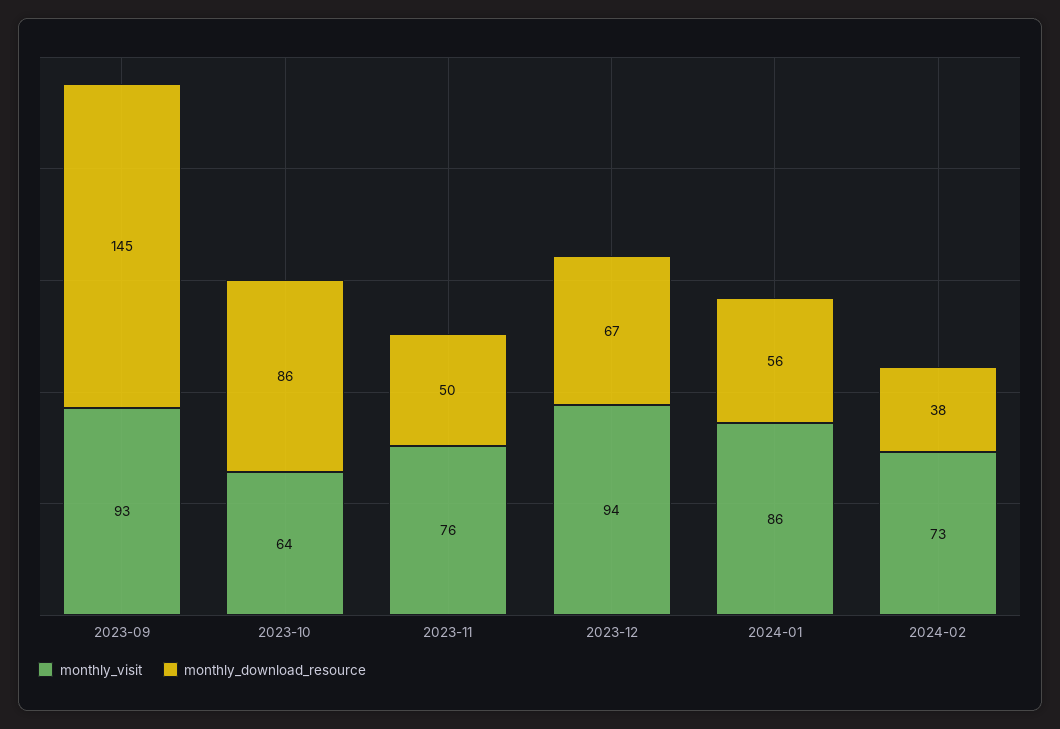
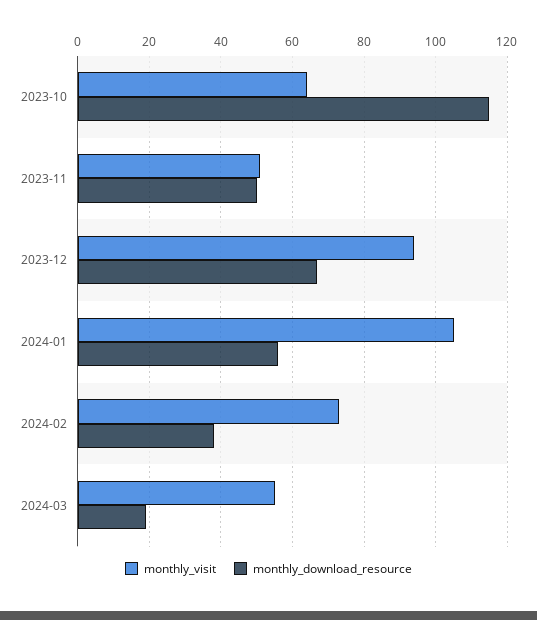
monthly_visit, 2023-09: 93 -> none
monthly_download_resource, 2023-09: 145 -> none
monthly_download_resource, 2023-10: 86 -> 115
monthly_visit, 2023-11: 76 -> 50
monthly_visit, 2024-01: 86 -> 105
monthly_visit, 2024-03: none -> 55
monthly_download_resource, 2024-03: none -> 20

